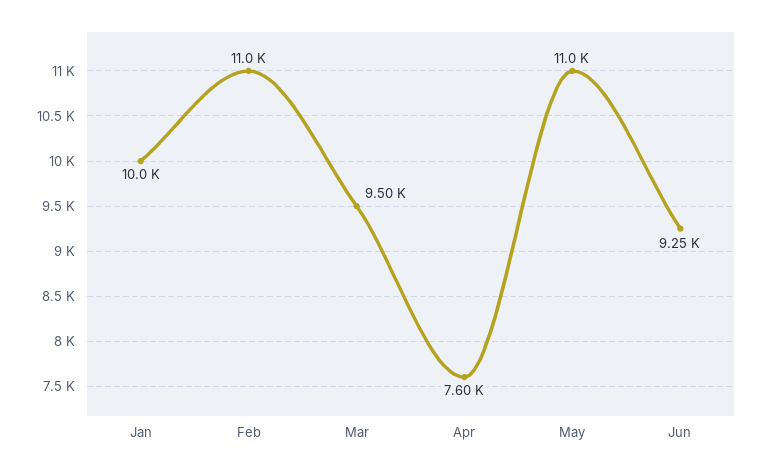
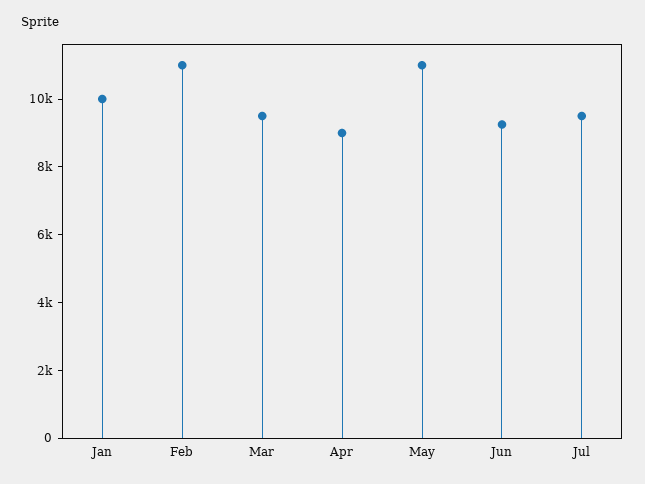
Apr: 7600 -> 9000
Jul: none -> 9500

